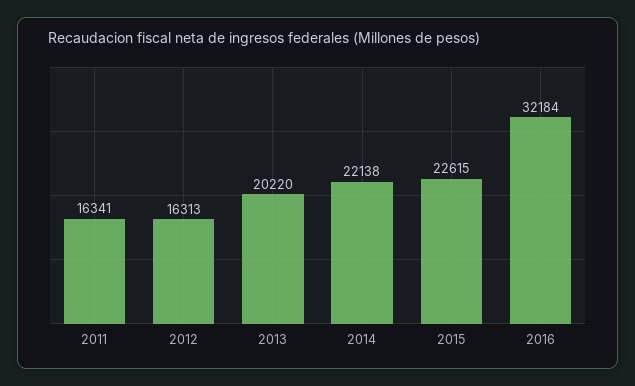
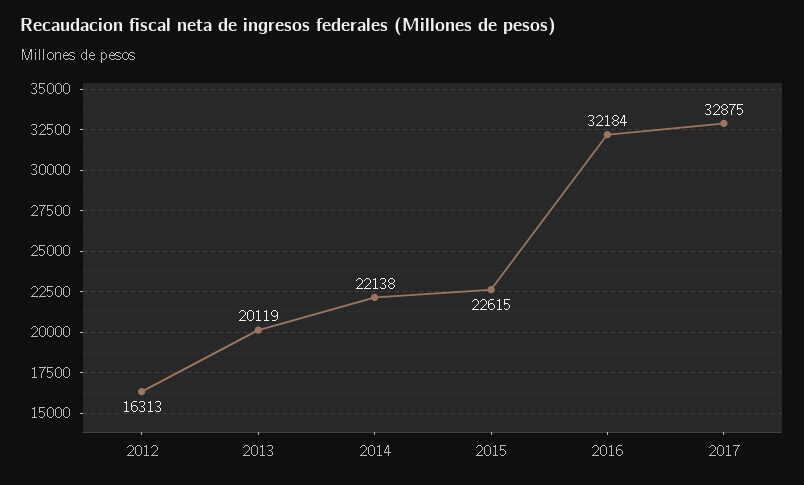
2011: 16341 -> none
2013: 20220 -> 20119
2017: none -> 32875

